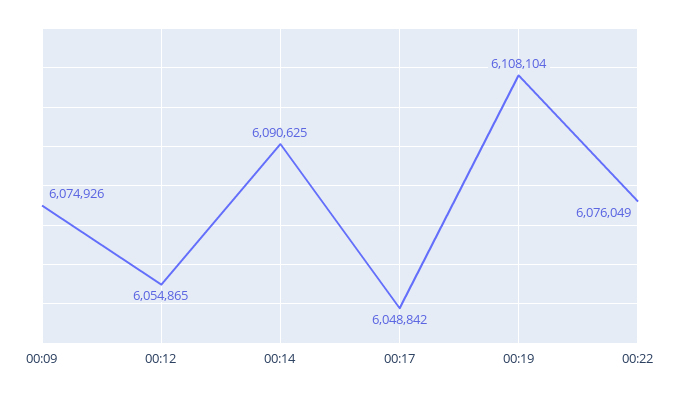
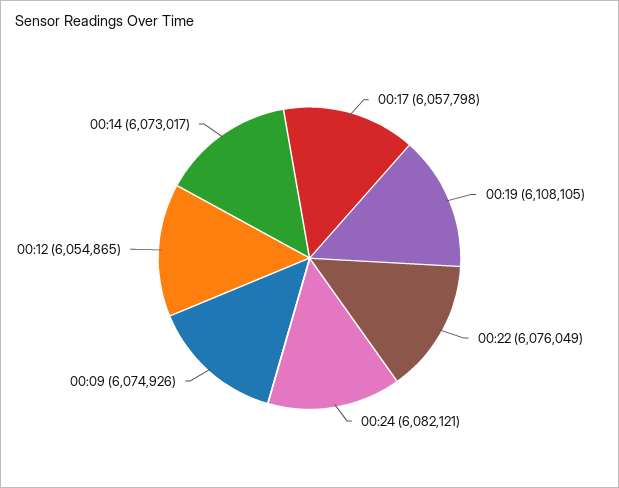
00:14: 6090625 -> 6073017
00:17: 6048842 -> 6057798
00:19: 6108104 -> 6108105
00:24: none -> 6082121

